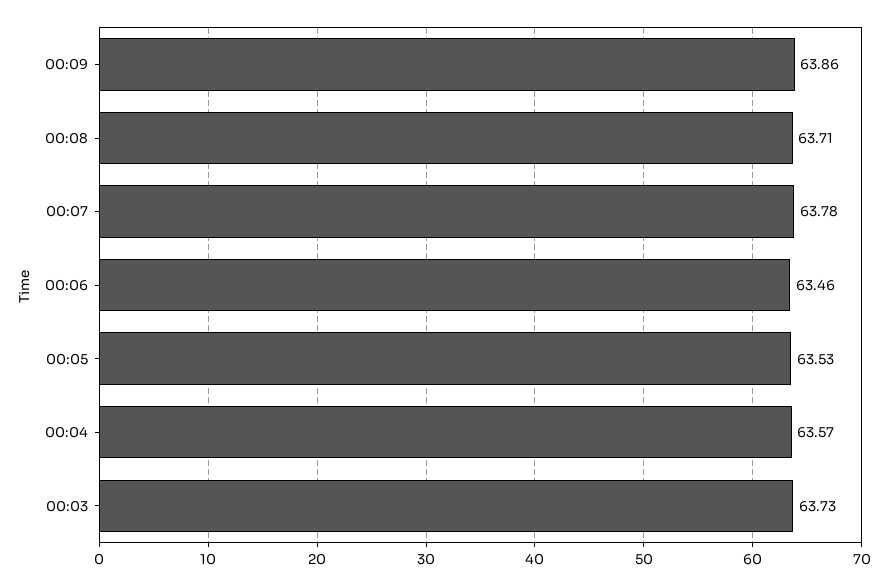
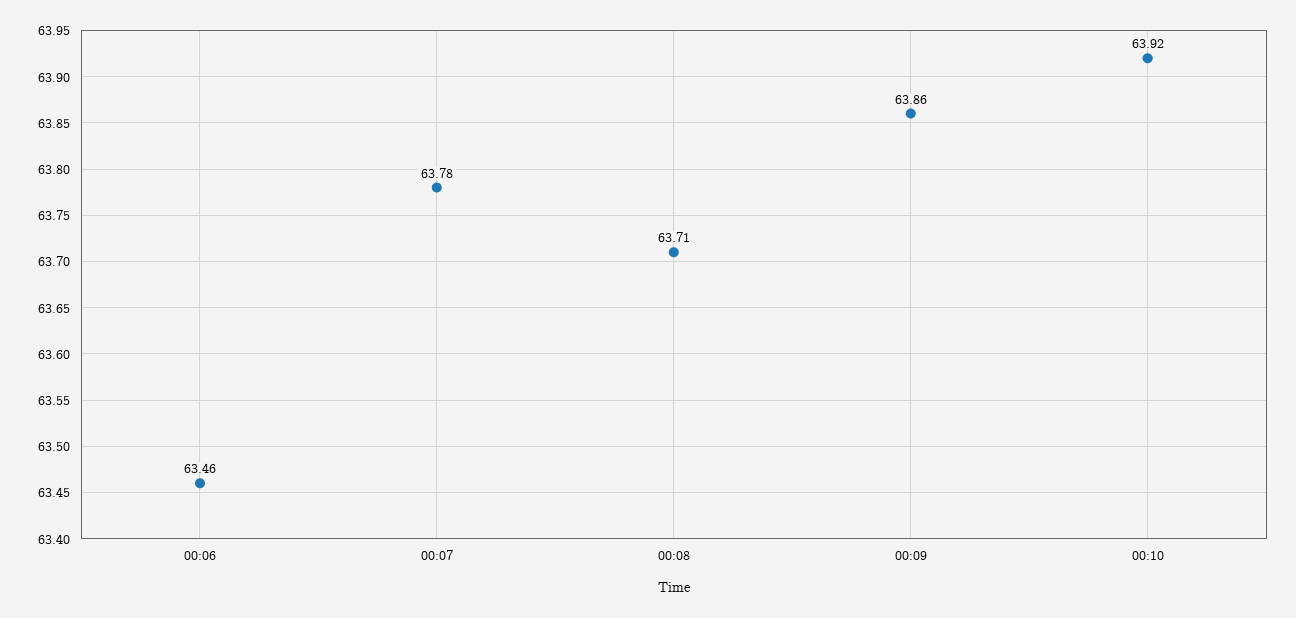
00:05: 63.53 -> none
00:04: 63.57 -> none
00:03: 63.73 -> none
00:10: none -> 63.92

